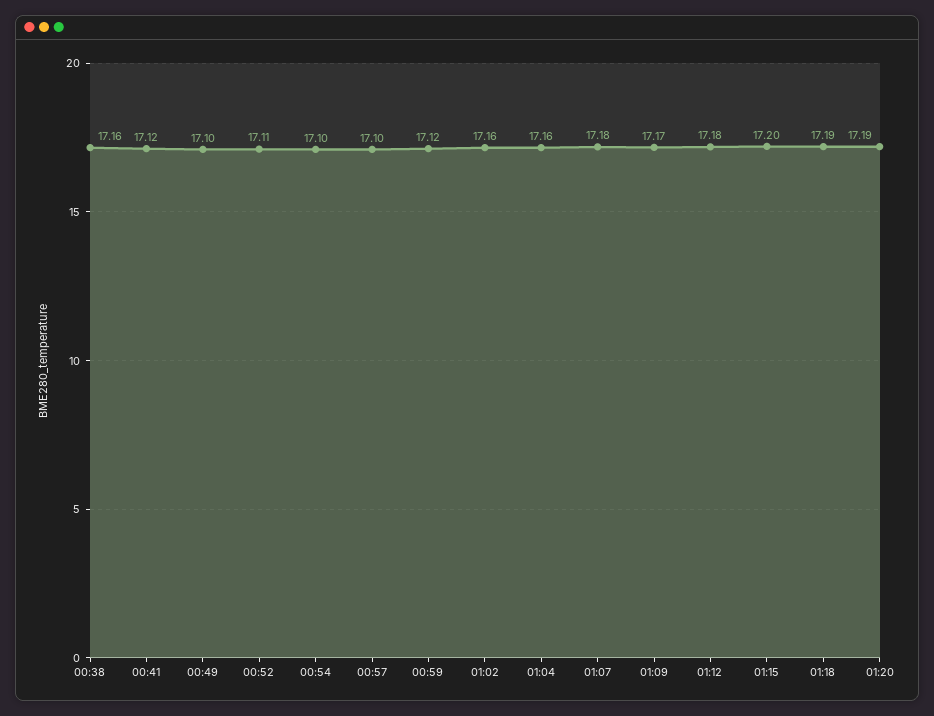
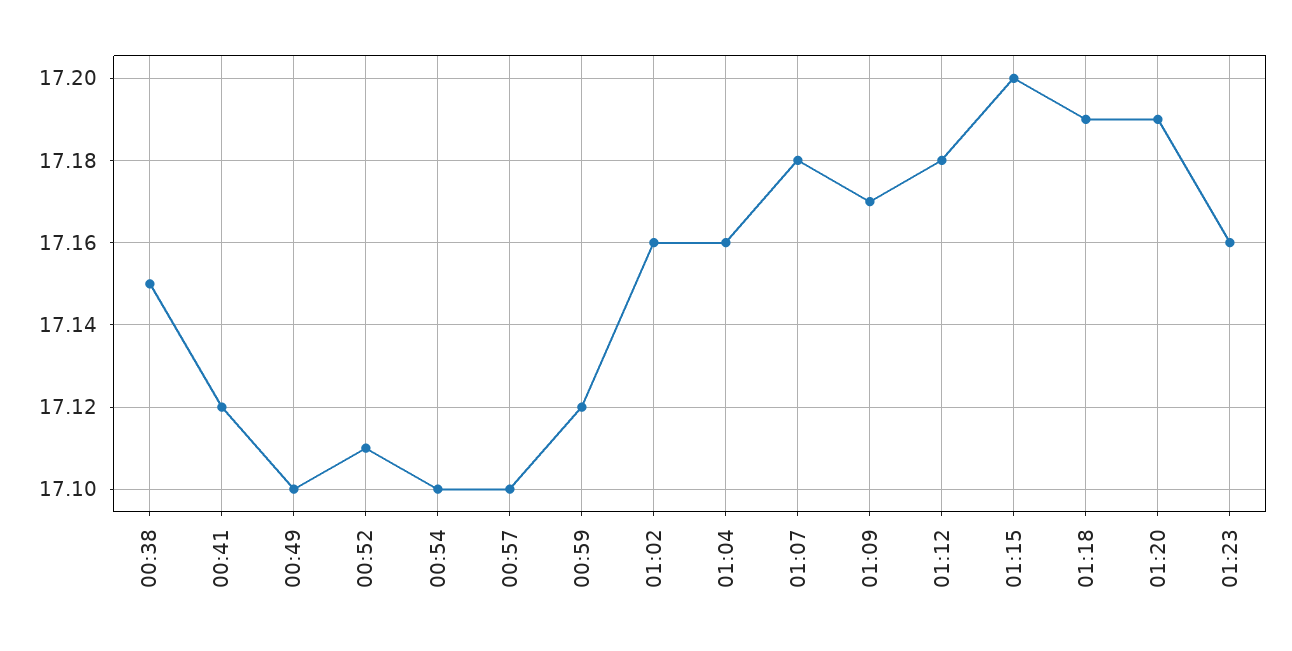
00:38: 17.16 -> 17.15
01:23: none -> 17.16

